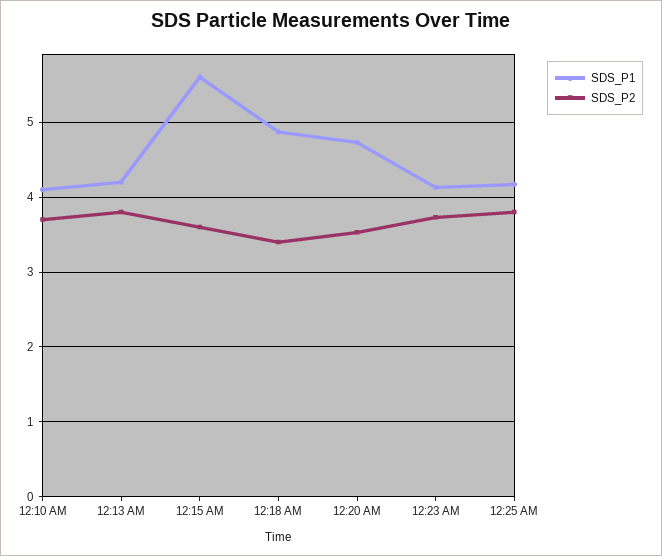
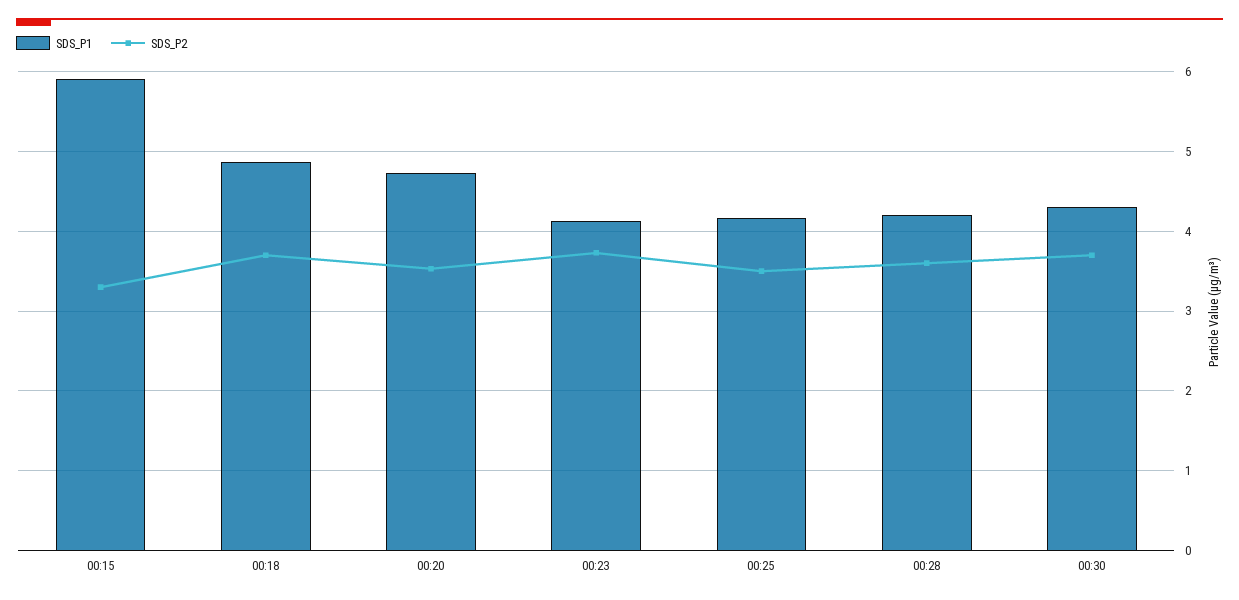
SDS_P1, 12:10 AM: 4.1 -> none
SDS_P2, 12:10 AM: 3.7 -> none
SDS_P1, 12:13 AM: 4.2 -> none
SDS_P2, 12:13 AM: 3.8 -> none
SDS_P1, 12:15 AM: 5.6 -> 5.9
SDS_P2, 12:15 AM: 3.6 -> 3.3
SDS_P2, 12:18 AM: 3.4 -> 3.7
SDS_P2, 12:25 AM: 3.8 -> 3.5
SDS_P1, 00:28: none -> 4.2
SDS_P2, 00:28: none -> 3.6
SDS_P1, 00:30: none -> 4.3
SDS_P2, 00:30: none -> 3.7

